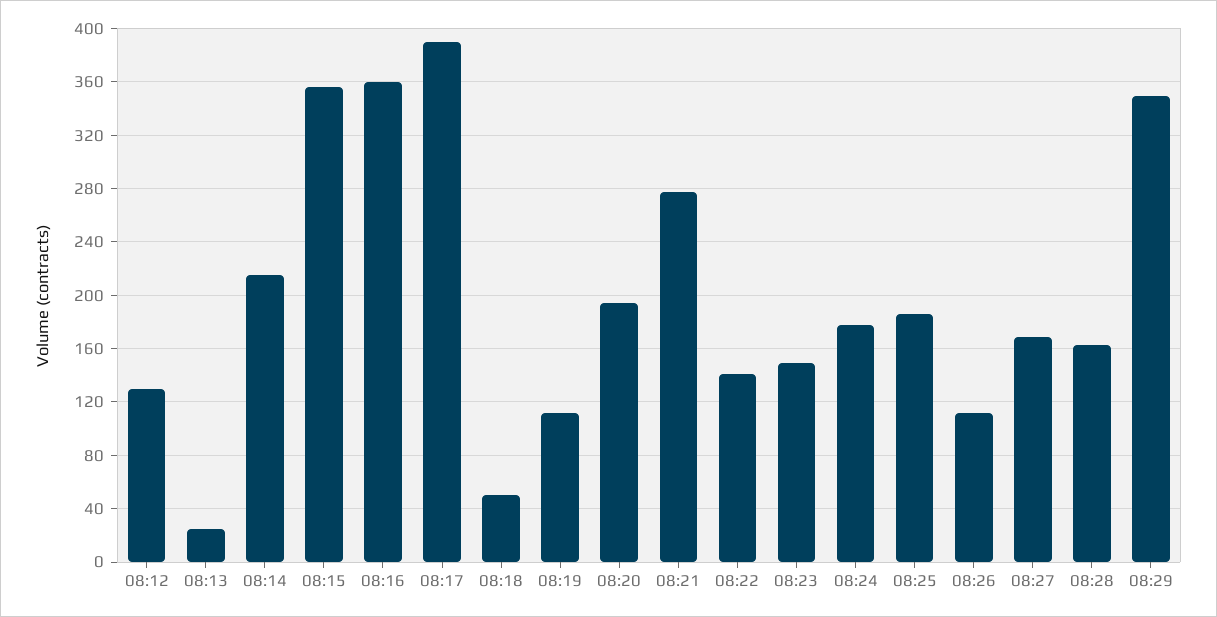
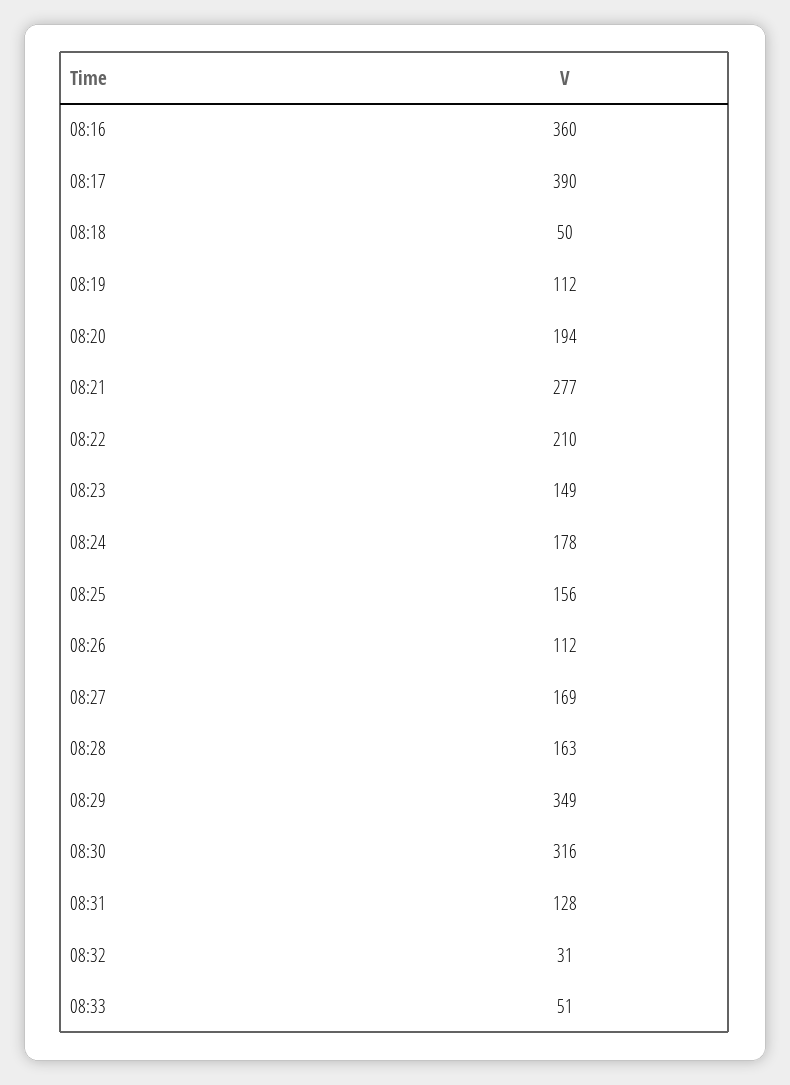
08:12: 130 -> none
08:13: 25 -> none
08:14: 215 -> none
08:15: 355 -> none
08:22: 140 -> 210
08:25: 185 -> 156
08:30: none -> 316
08:31: none -> 128
08:32: none -> 31
08:33: none -> 51

